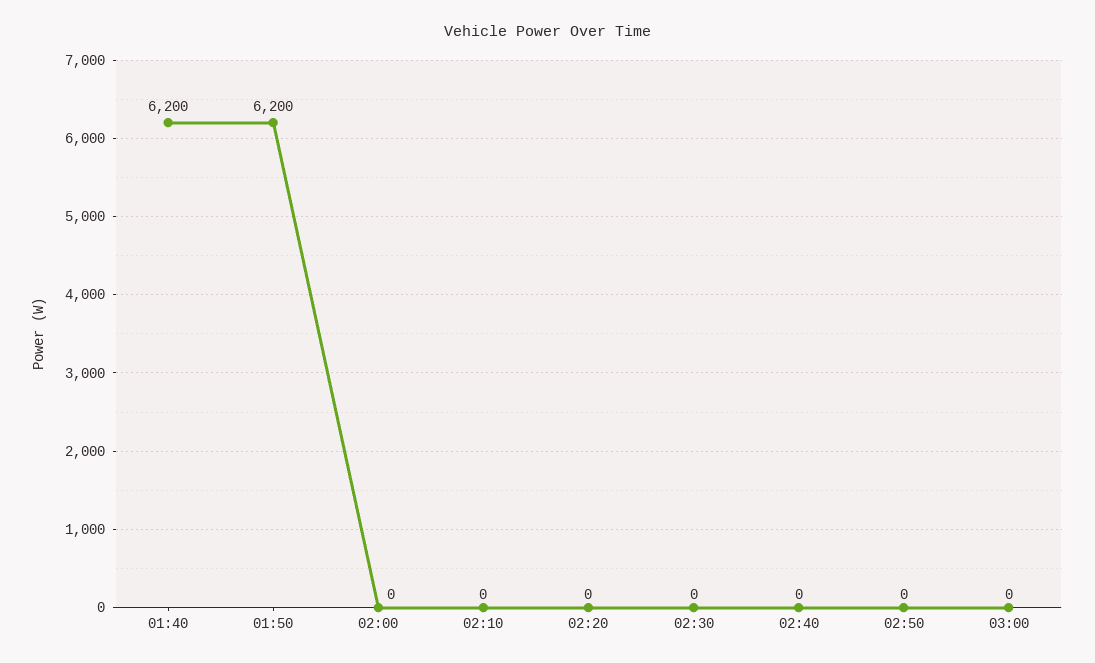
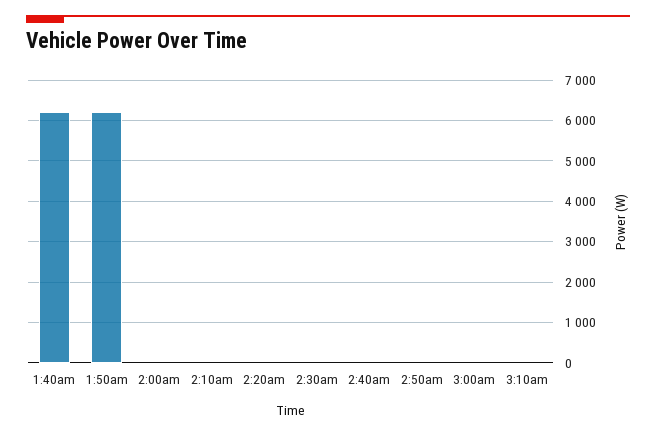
3:10am: none -> 0

